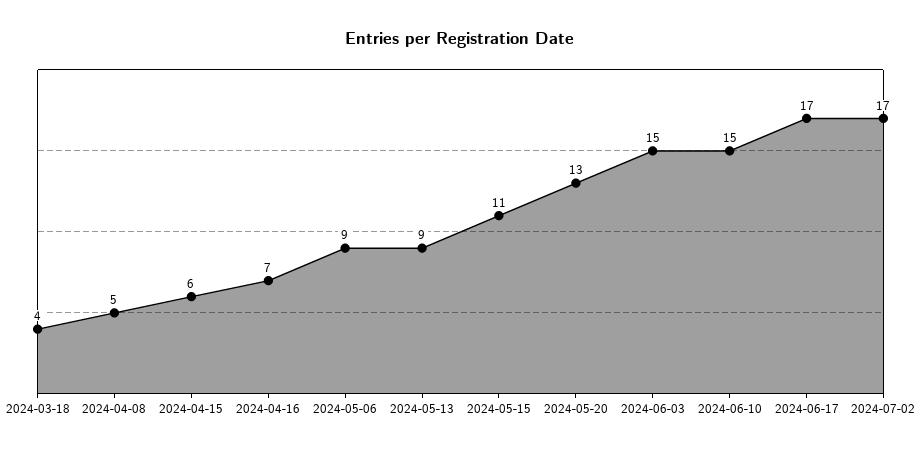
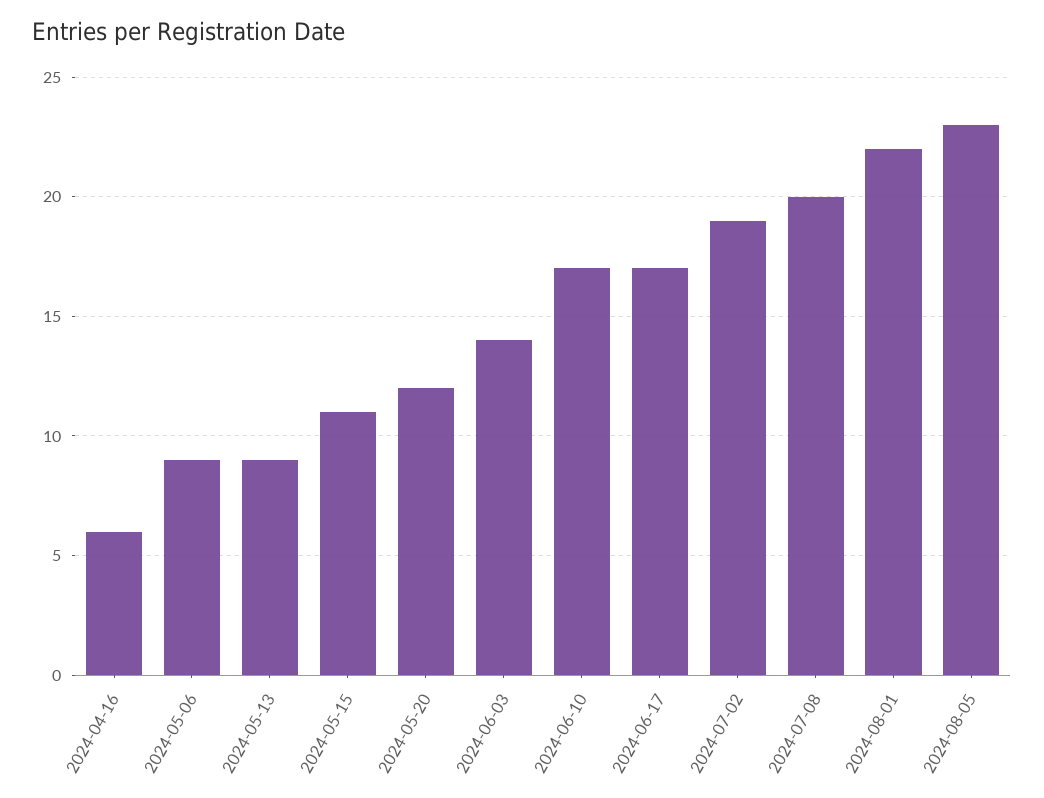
2024-03-18: 4 -> none
2024-04-08: 5 -> none
2024-04-15: 6 -> none
2024-04-16: 7 -> 6
2024-05-20: 13 -> 12
2024-06-03: 15 -> 14
2024-06-10: 15 -> 17
2024-07-02: 17 -> 19
2024-07-08: none -> 20
2024-08-01: none -> 22
2024-08-05: none -> 23

